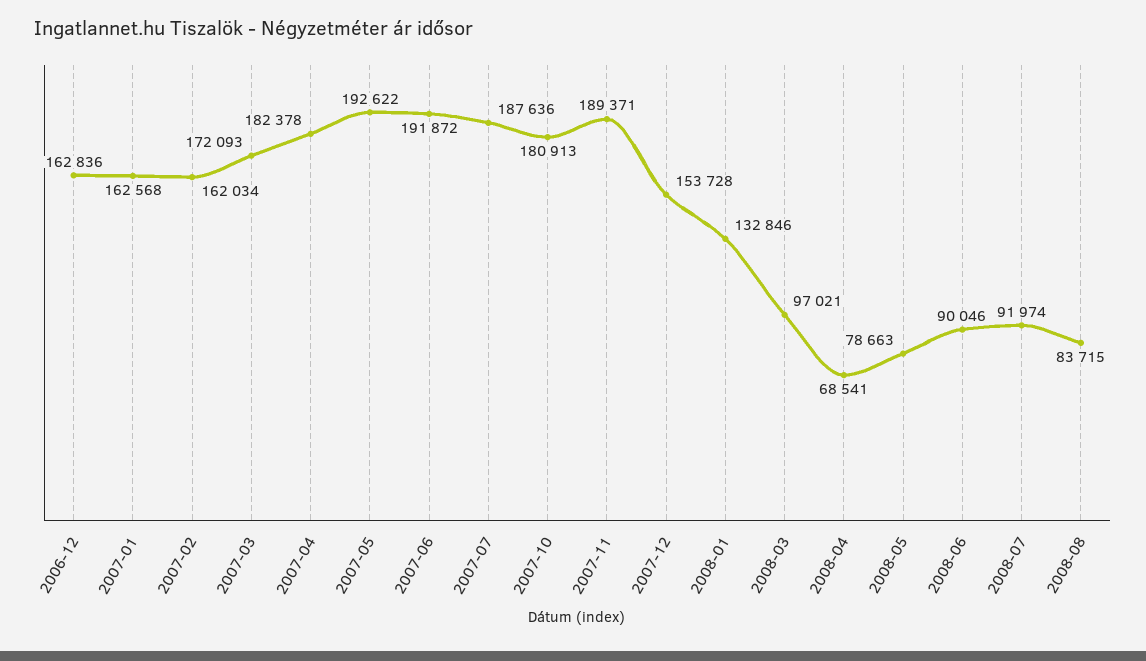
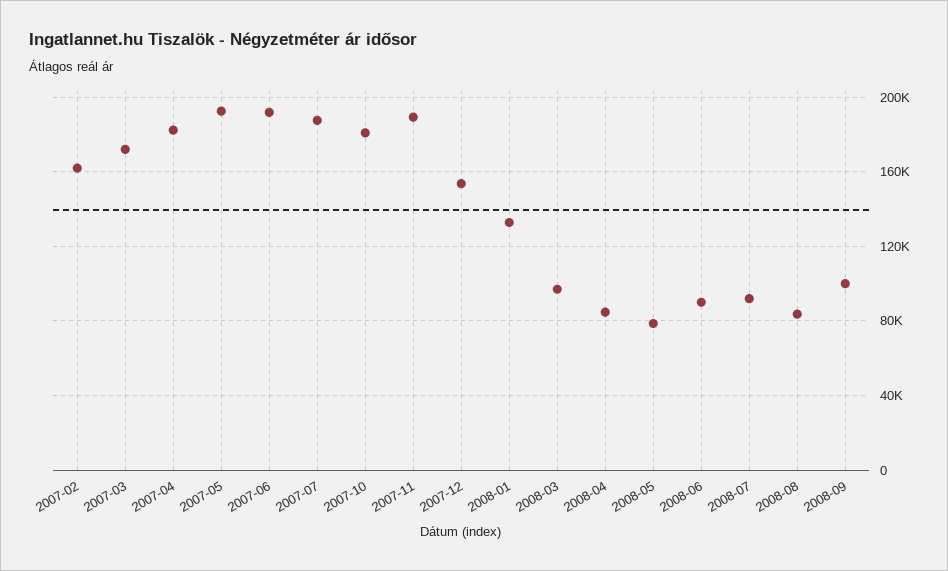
2006-12: 162836 -> none
2007-01: 162568 -> none
2008-04: 68541 -> 85000
2008-09: none -> 100000

